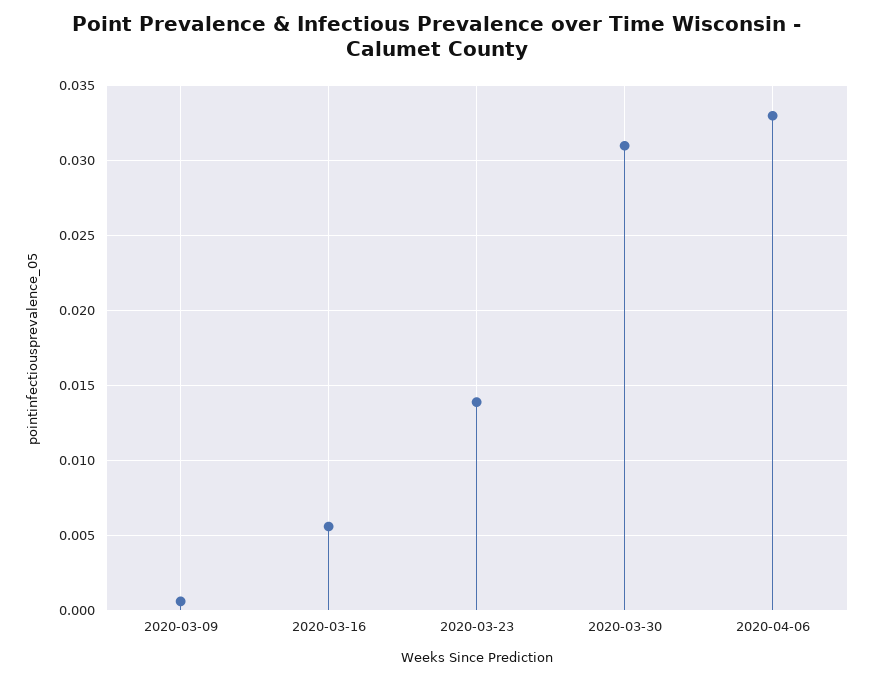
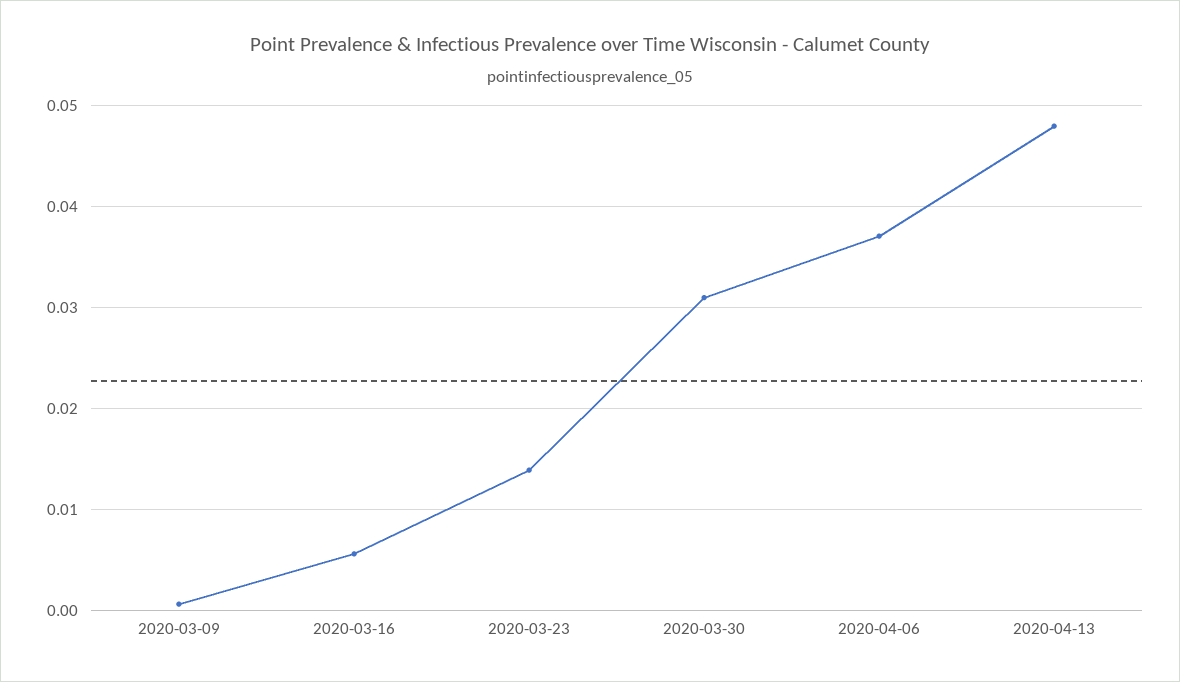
2020-04-06: 0.033 -> 0.037
2020-04-13: none -> 0.048

